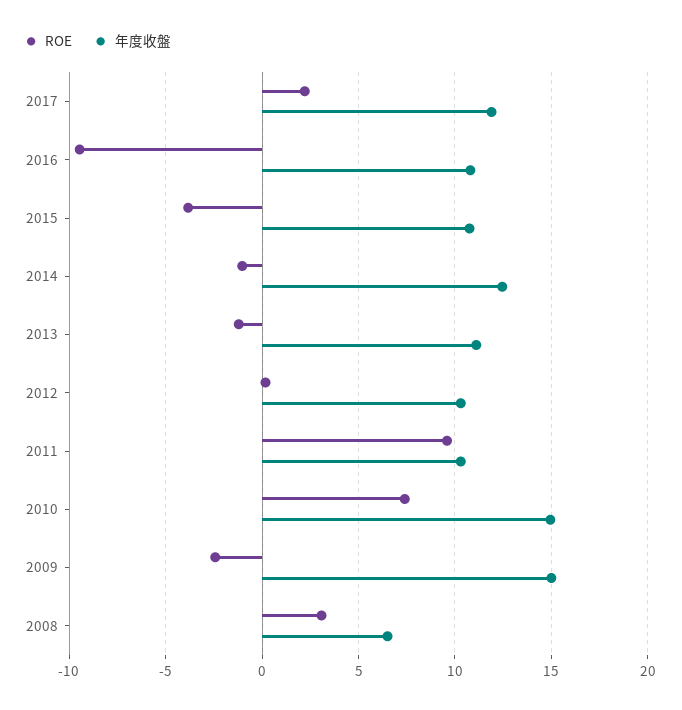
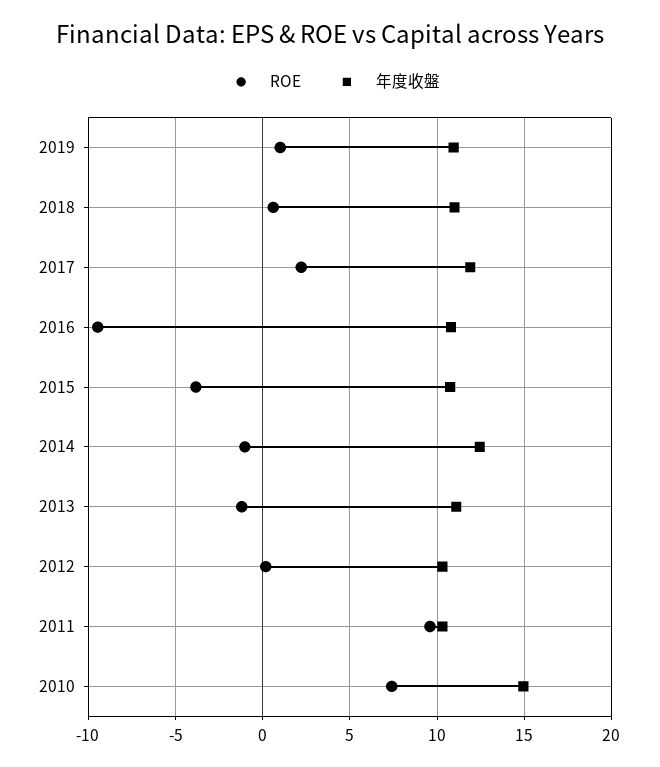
ROE, 2009: -2.5 -> none
年度收盤, 2009: 15 -> none
ROE, 2008: 3 -> none
年度收盤, 2008: 6.5 -> none
ROE, 2019: none -> 1
年度收盤, 2019: none -> 11
ROE, 2018: none -> 0.5
年度收盤, 2018: none -> 11

